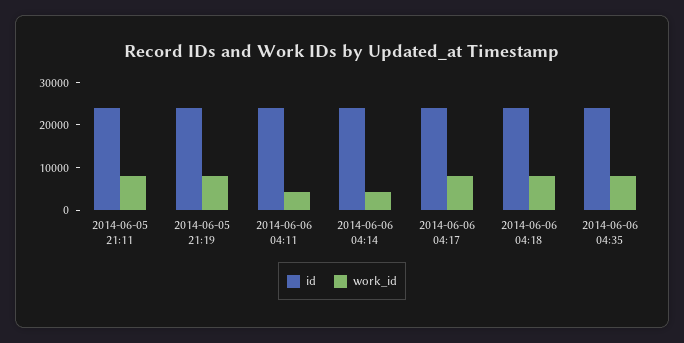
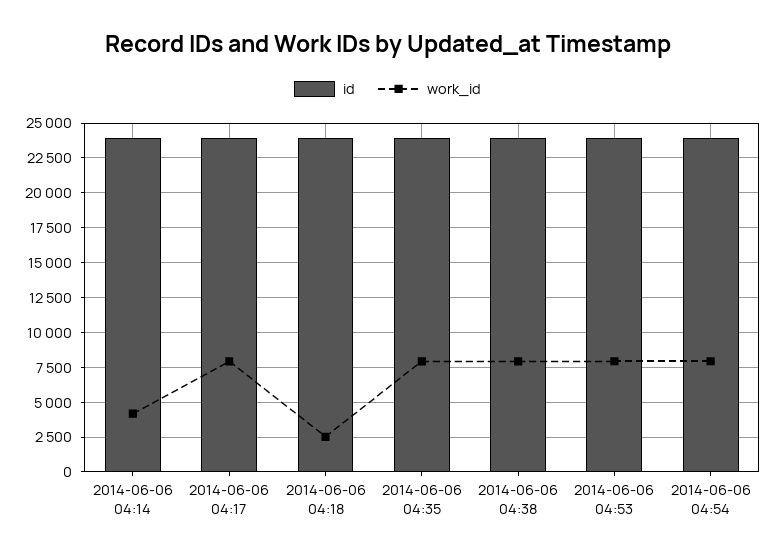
id, 2014-06-05 21:11: 24000 -> none
work_id, 2014-06-05 21:11: 8000 -> none
id, 2014-06-05 21:19: 24000 -> none
work_id, 2014-06-05 21:19: 8000 -> none
id, 2014-06-06 04:11: 24000 -> none
work_id, 2014-06-06 04:11: 4000 -> none
work_id, 2014-06-06 04:18: 8000 -> 2500
id, 2014-06-06 04:38: none -> 24000
work_id, 2014-06-06 04:38: none -> 8000
id, 2014-06-06 04:53: none -> 24000
work_id, 2014-06-06 04:53: none -> 8000
id, 2014-06-06 04:54: none -> 24000
work_id, 2014-06-06 04:54: none -> 8000

